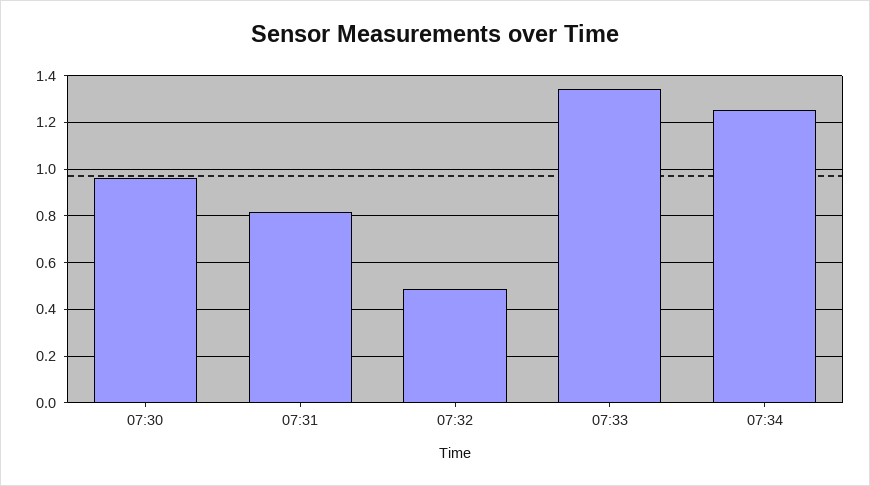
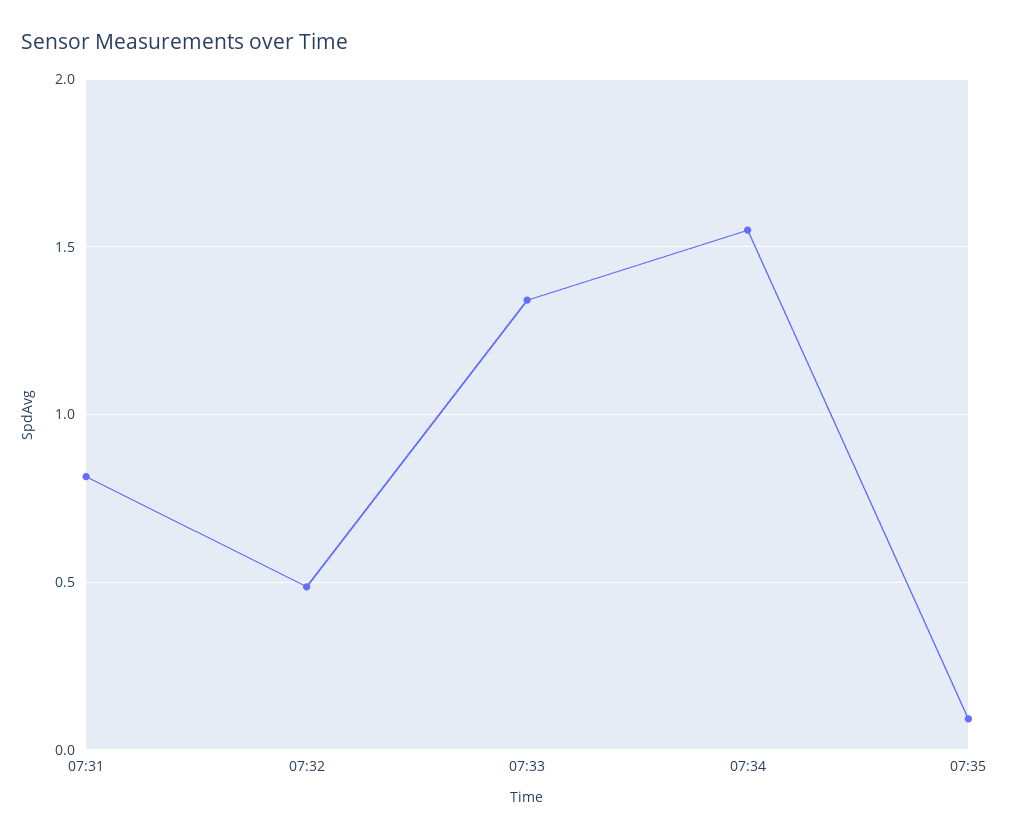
07:30: 0.95 -> none
07:34: 1.25 -> 1.55
07:35: none -> 0.1

